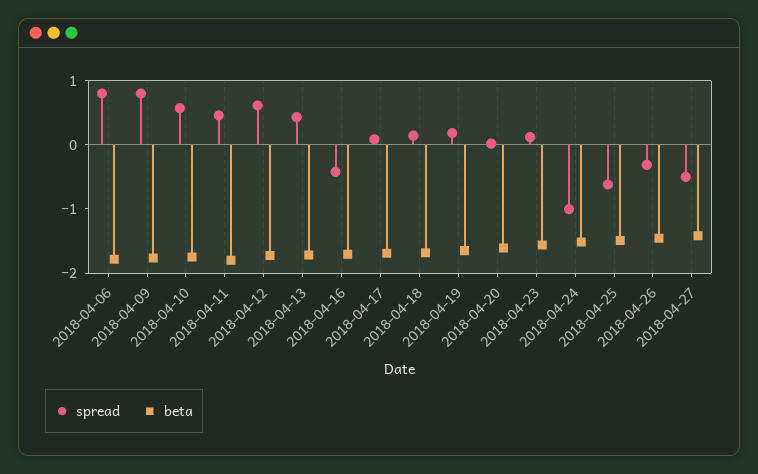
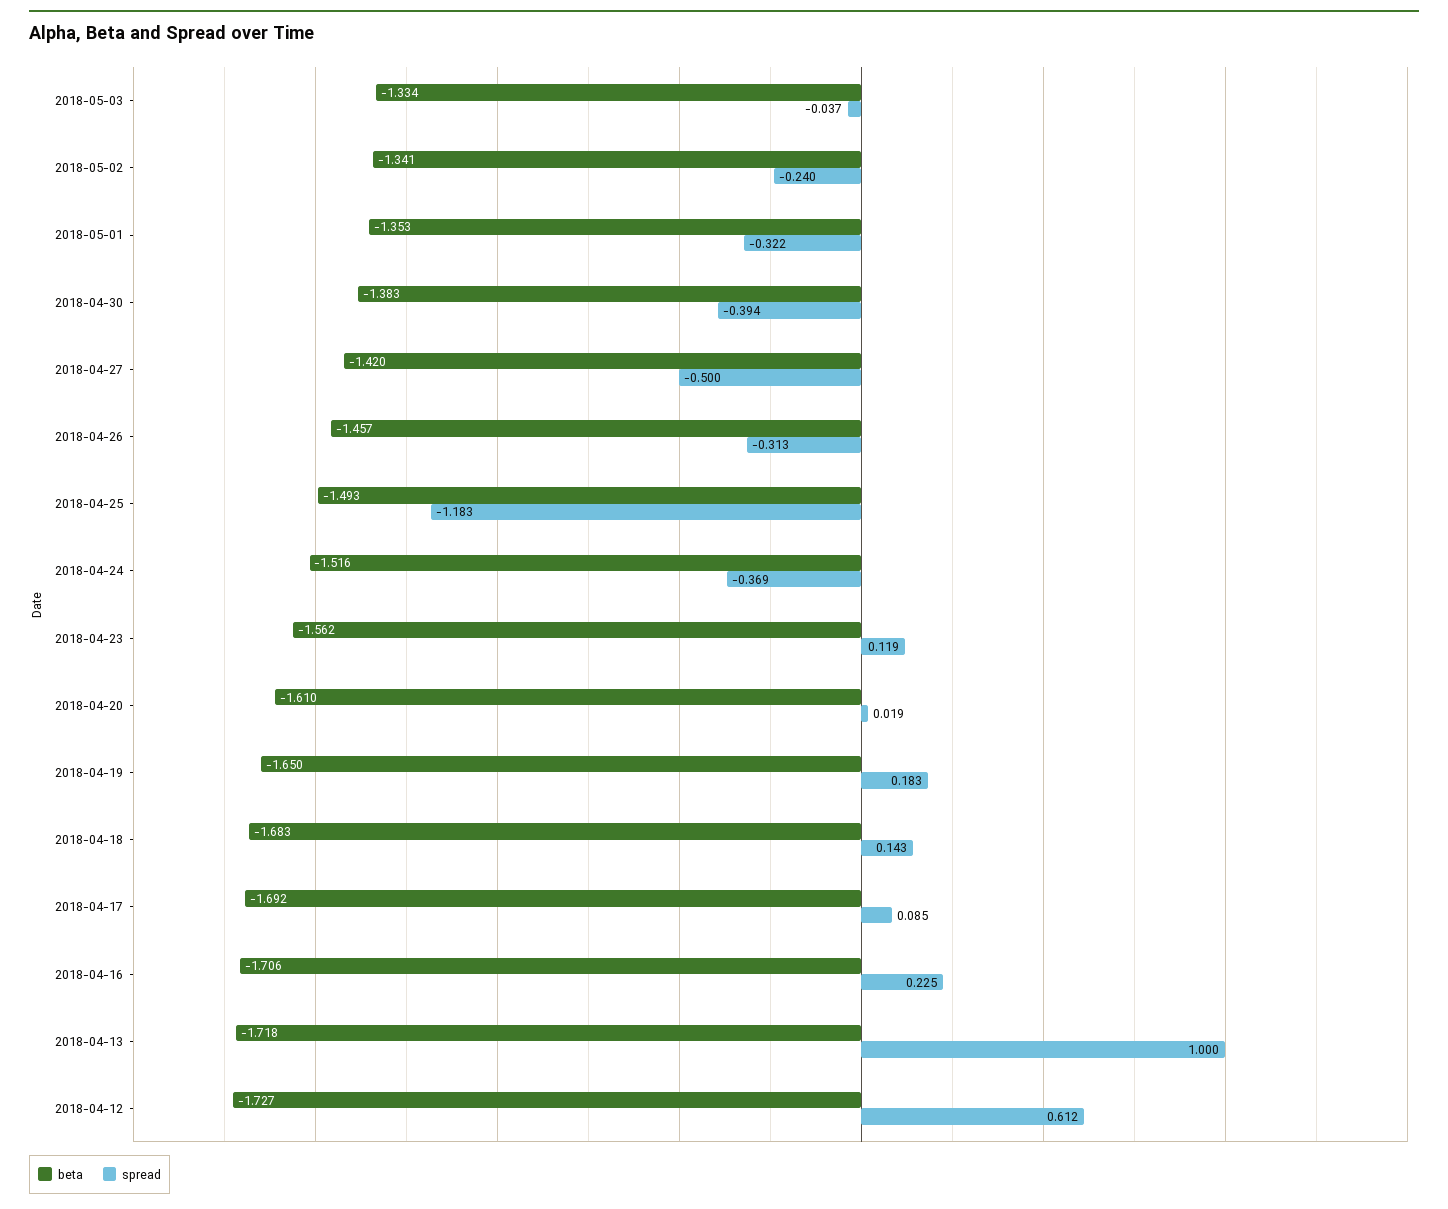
spread, 2018-04-06: 0.8 -> none
beta, 2018-04-06: -1.8 -> none
spread, 2018-04-09: 0.8 -> none
beta, 2018-04-09: -1.8 -> none
spread, 2018-04-10: 0.6 -> none
beta, 2018-04-10: -1.8 -> none
spread, 2018-04-11: 0.4 -> none
beta, 2018-04-11: -1.8 -> none
spread, 2018-04-13: 0.4 -> 1
spread, 2018-04-16: -0.4 -> 0.225
spread, 2018-04-24: -1 -> -0.369
spread, 2018-04-25: -0.6 -> -1.183
beta, 2018-05-03: none -> -1.334
spread, 2018-05-03: none -> -0.037
beta, 2018-05-02: none -> -1.341
spread, 2018-05-02: none -> -0.24
beta, 2018-05-01: none -> -1.353
spread, 2018-05-01: none -> -0.322
beta, 2018-04-30: none -> -1.383
spread, 2018-04-30: none -> -0.394

